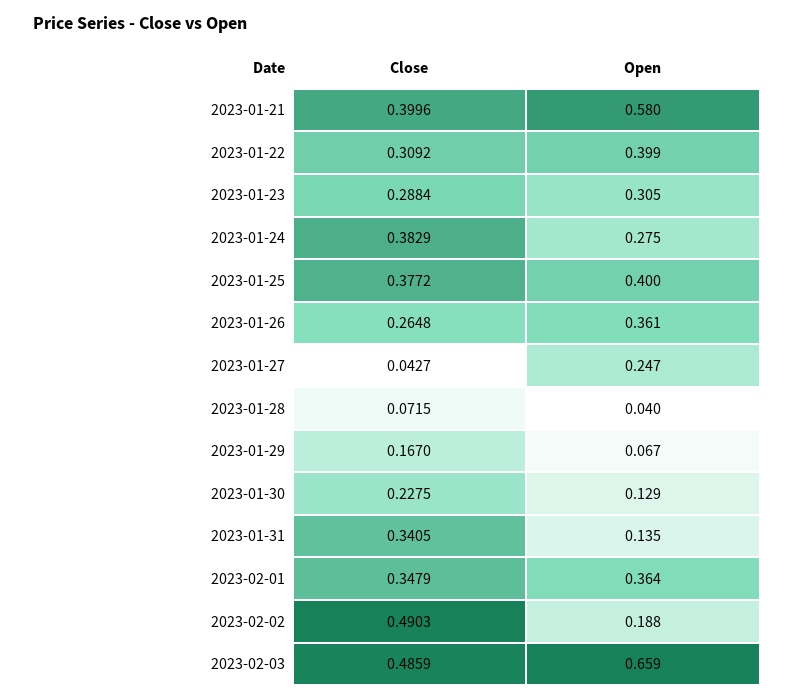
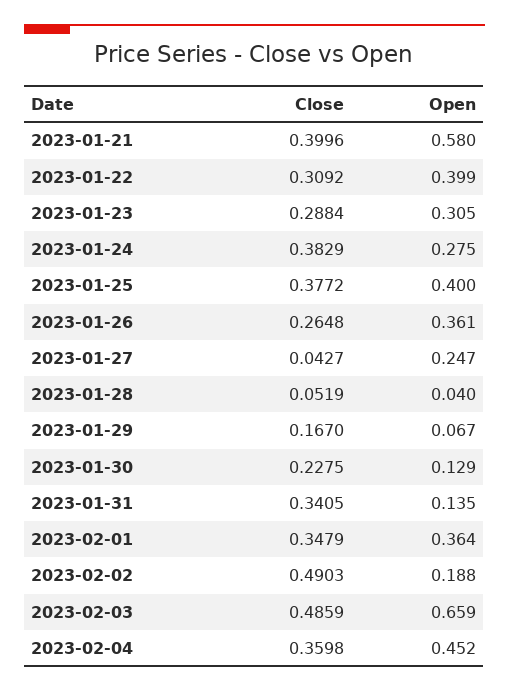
Close, 2023-01-28: 0.0715 -> 0.0519
Close, 2023-02-04: none -> 0.3598
Open, 2023-02-04: none -> 0.452

